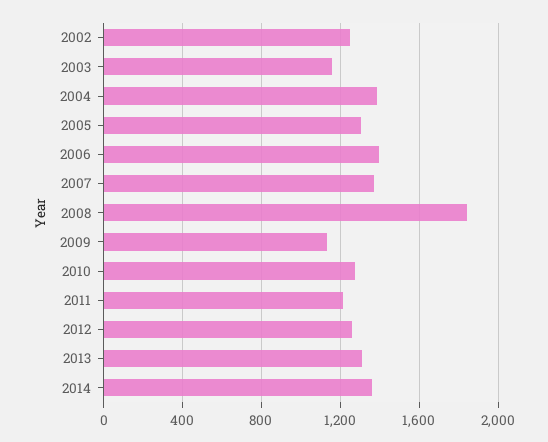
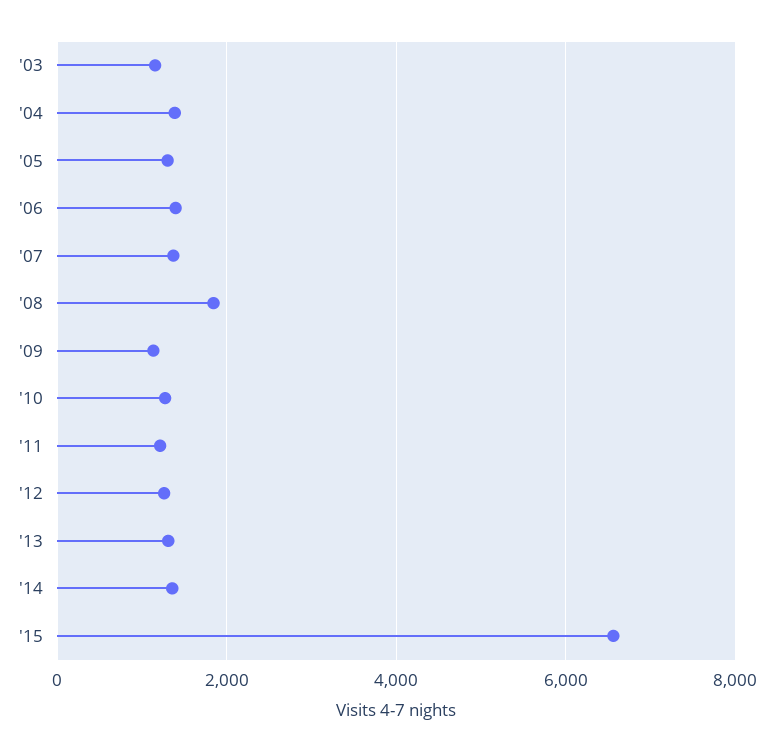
2002: 1250 -> none
'15: none -> 6600

